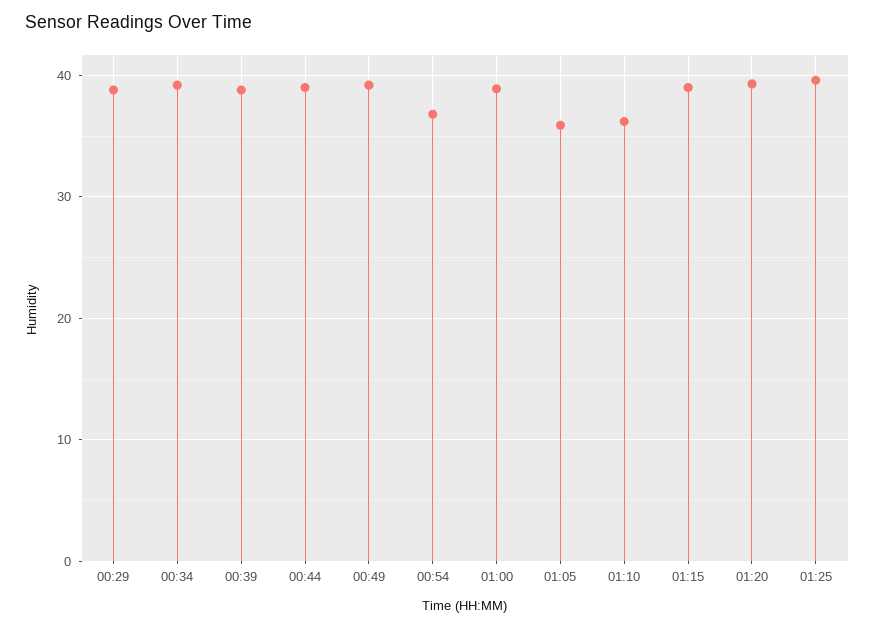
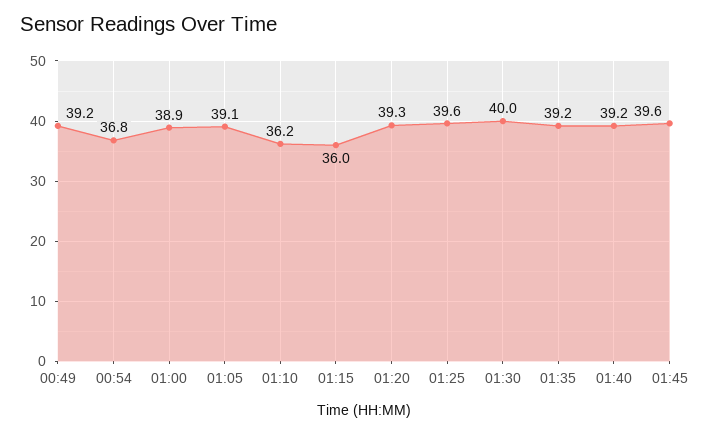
00:29: 39 -> none
00:34: 39 -> none
00:39: 39 -> none
00:44: 39 -> none
01:05: 36 -> 39.1
01:15: 39 -> 36
01:30: none -> 40
01:35: none -> 39.2
01:40: none -> 39.2
01:45: none -> 39.6

